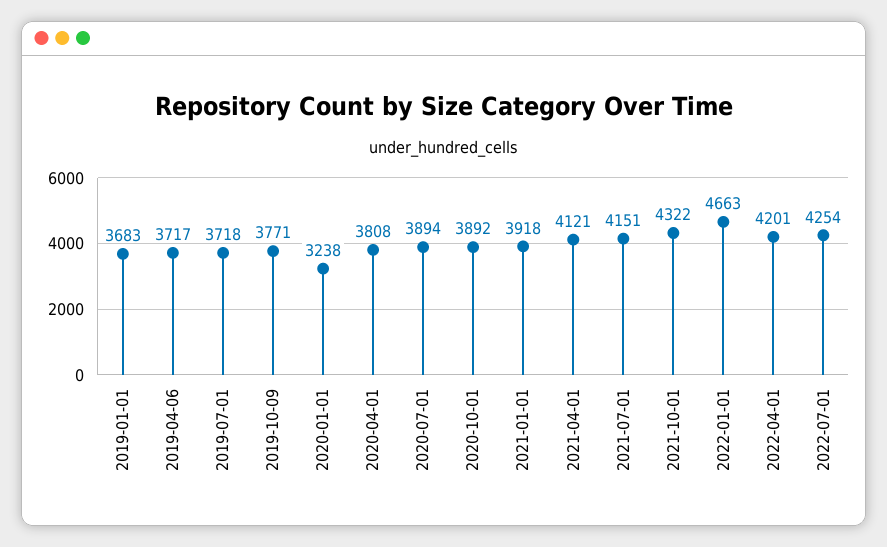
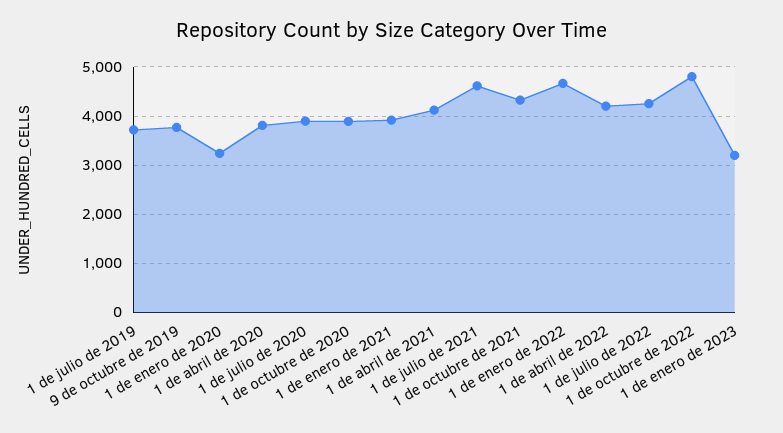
2019-01-01: 3683 -> none
2019-04-06: 3717 -> none
2021-07-01: 4151 -> 4600
1 de octubre de 2022: none -> 4800
1 de enero de 2023: none -> 3200

